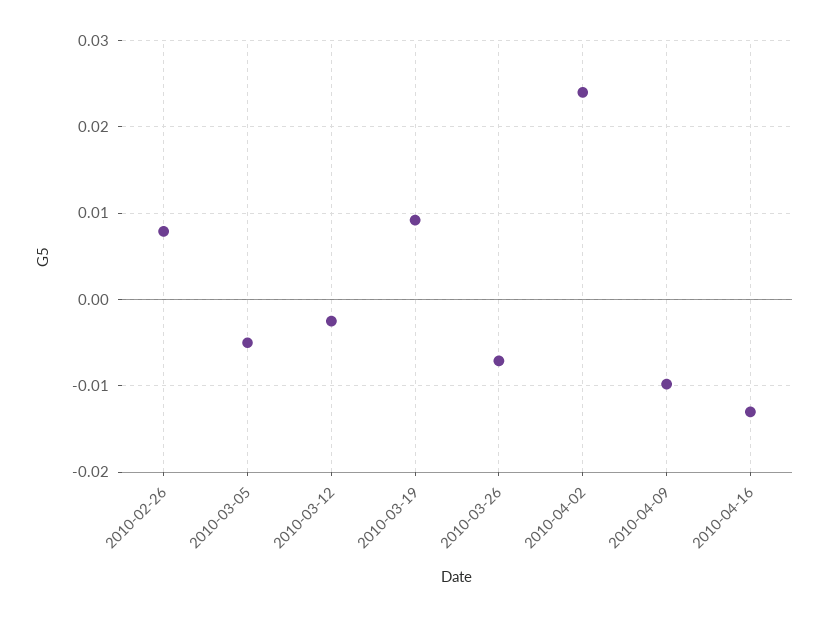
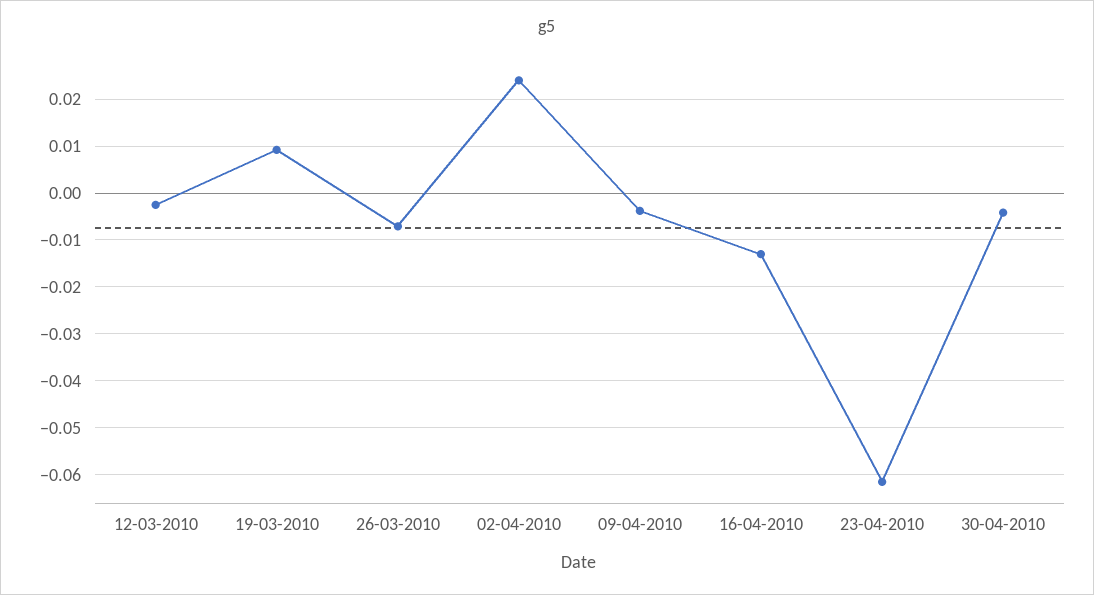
2010-02-26: 0.008 -> none
2010-03-05: -0.005 -> none
2010-04-09: -0.01 -> -0.004
23-04-2010: none -> -0.062
30-04-2010: none -> -0.004

